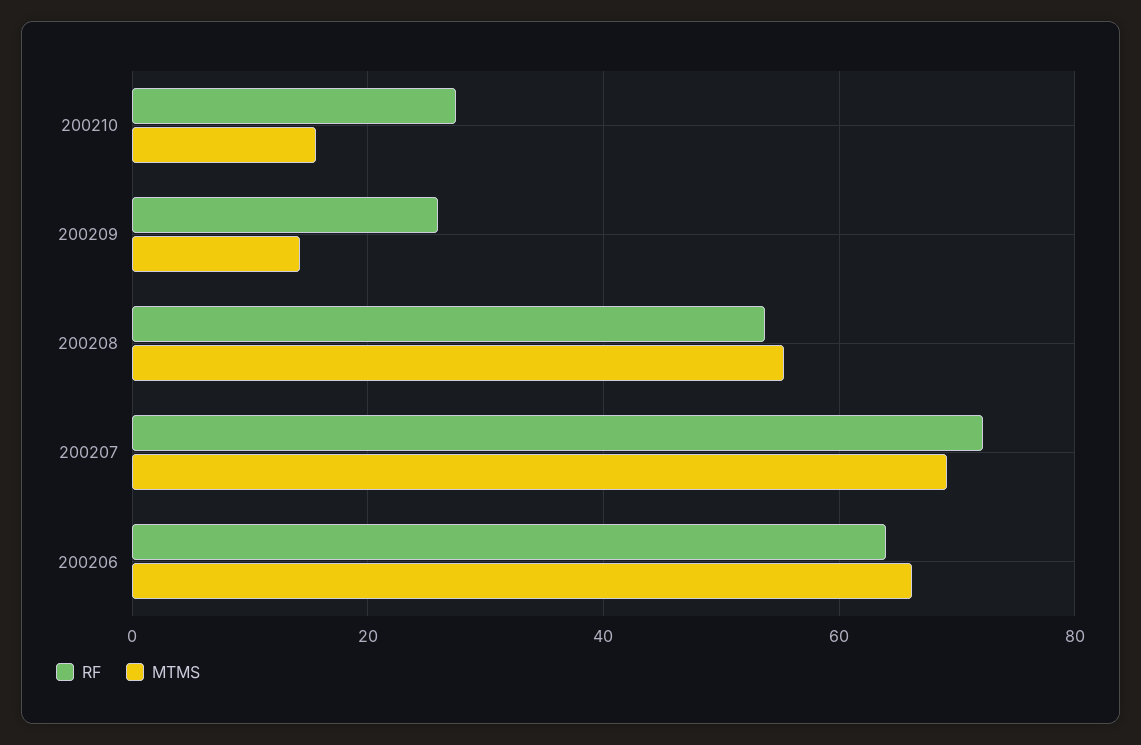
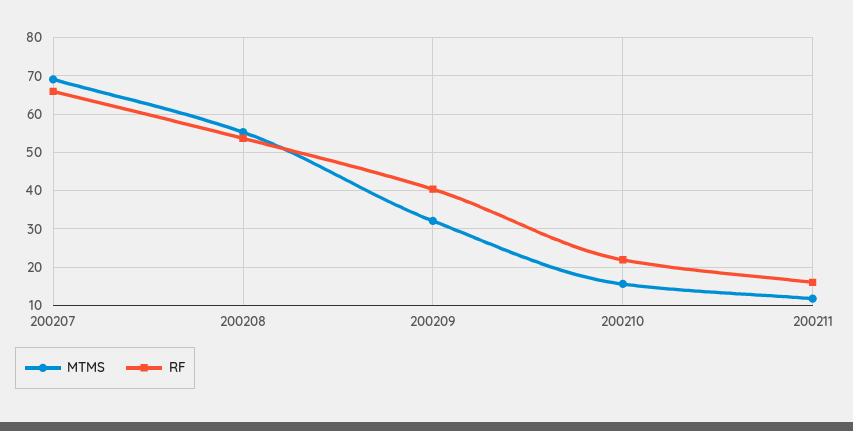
RF, 200210: 28 -> 22
RF, 200209: 26 -> 40
MTMS, 200209: 14 -> 32
RF, 200207: 72 -> 66
RF, 200206: 64 -> none
MTMS, 200206: 66 -> none
MTMS, 200211: none -> 12
RF, 200211: none -> 16

